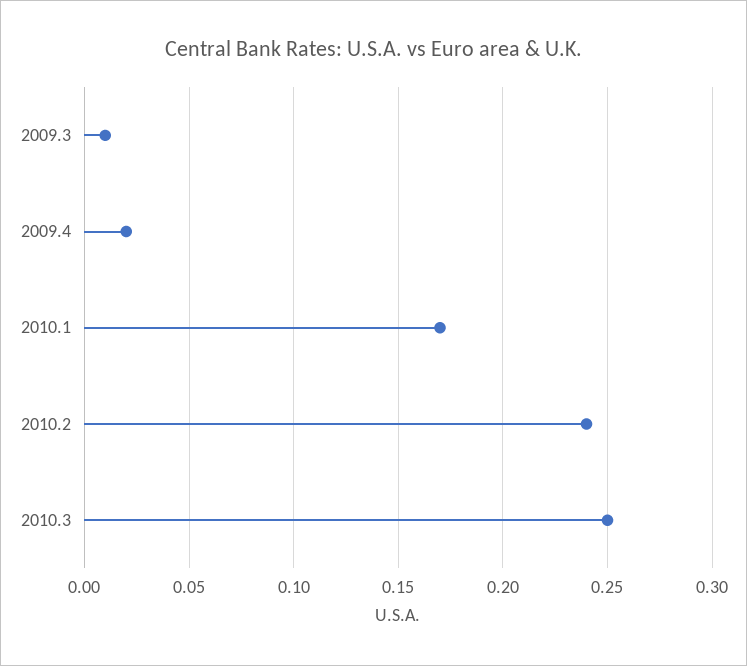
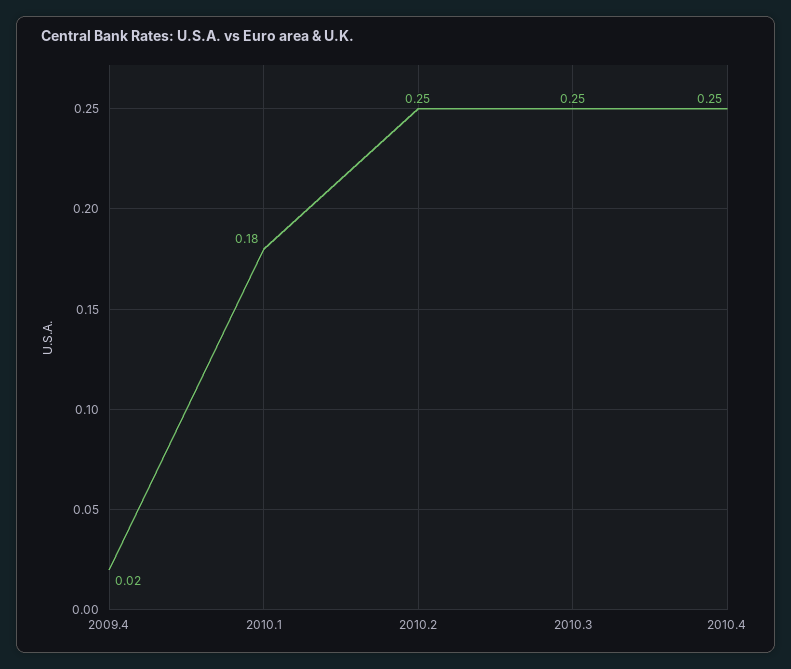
2009.3: 0.01 -> none
2010.1: 0.17 -> 0.18
2010.2: 0.24 -> 0.25
2010.4: none -> 0.25

